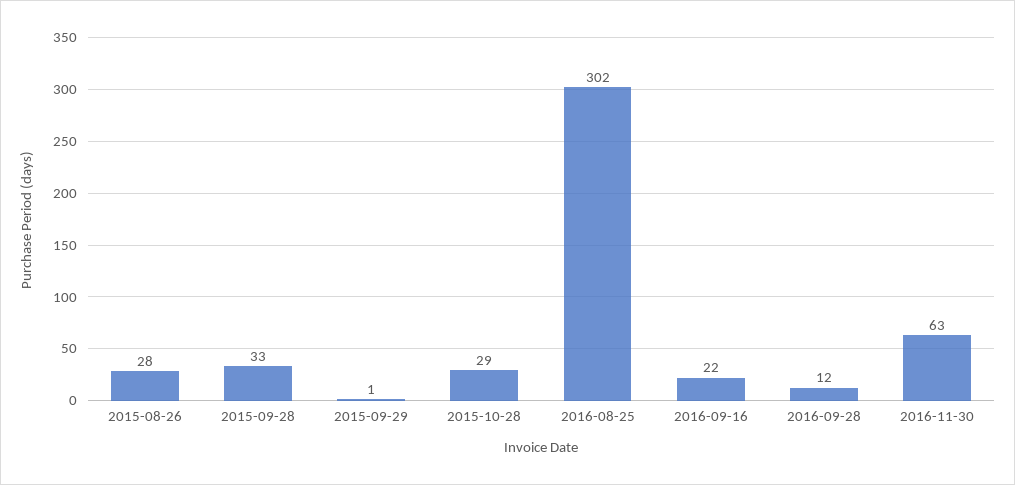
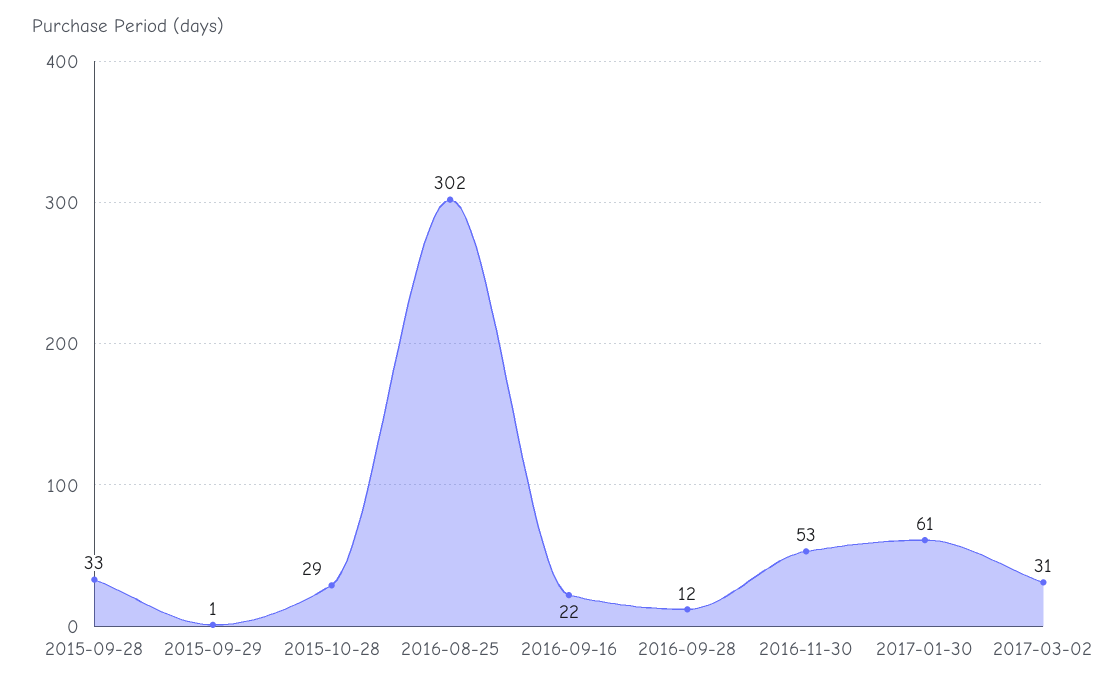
2015-08-26: 28 -> none
2016-11-30: 63 -> 53
2017-01-30: none -> 61
2017-03-02: none -> 31

